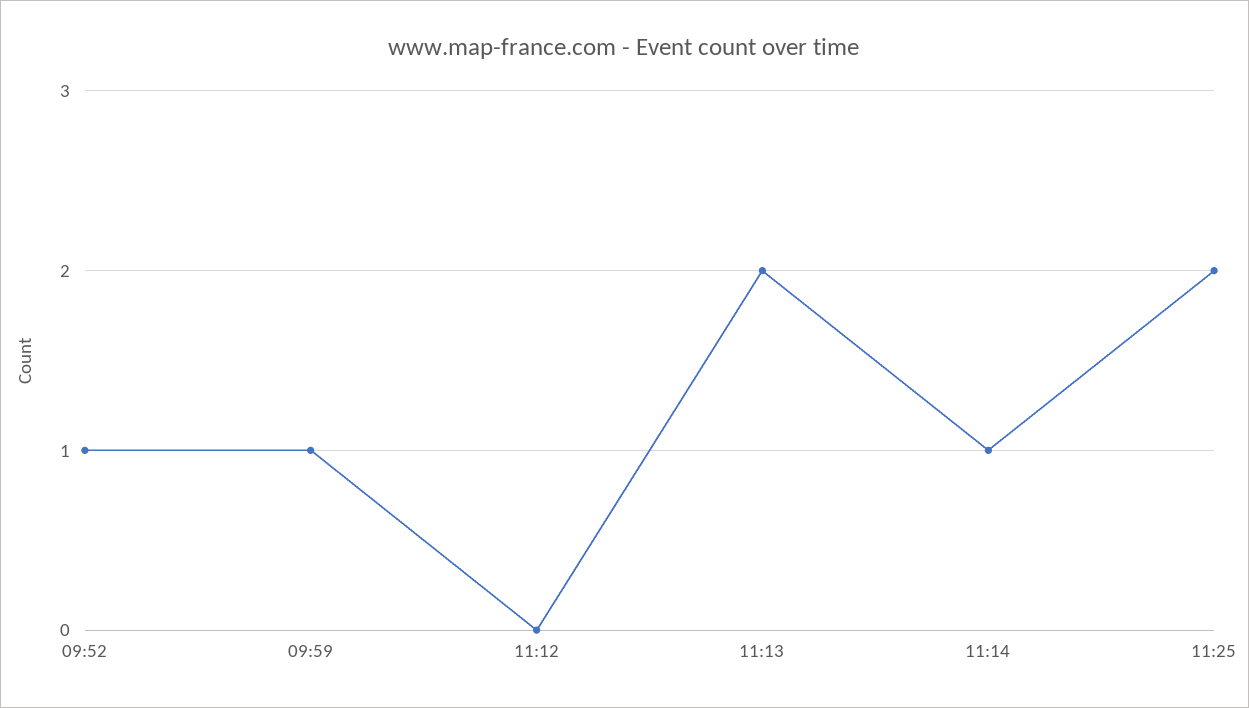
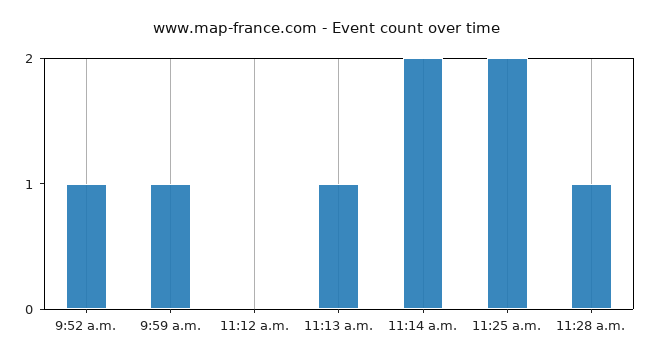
11:13: 2 -> 1
11:14: 1 -> 2
11:28 a.m.: none -> 1

